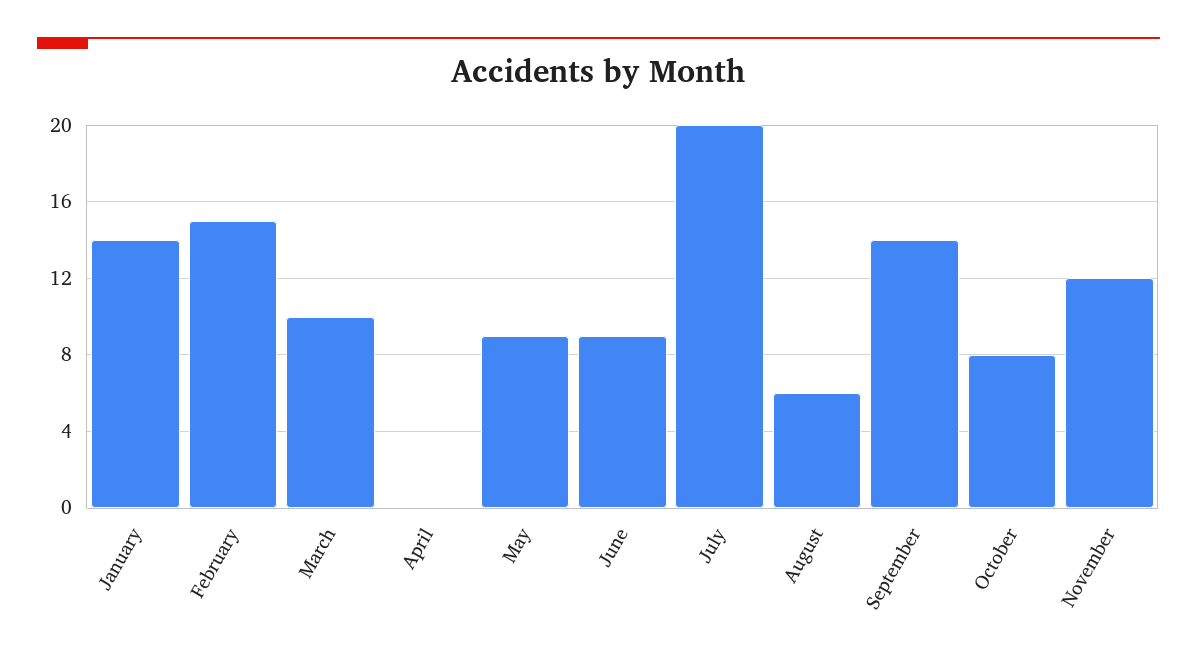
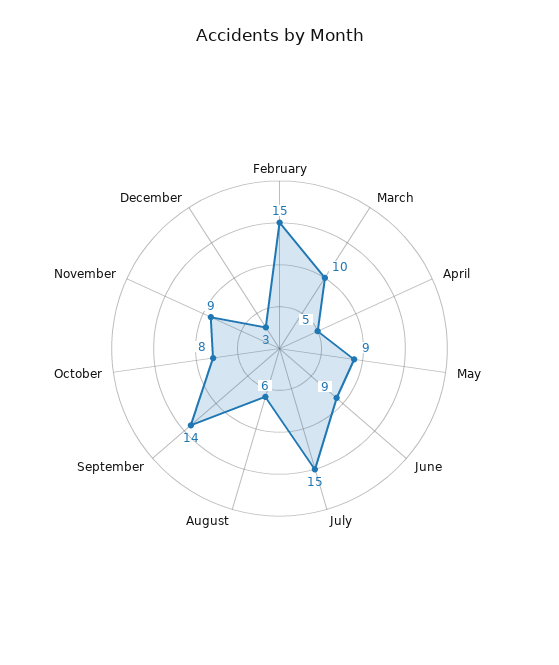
January: 14 -> none
April: 0 -> 5
July: 20 -> 15
November: 12 -> 9
December: none -> 3

